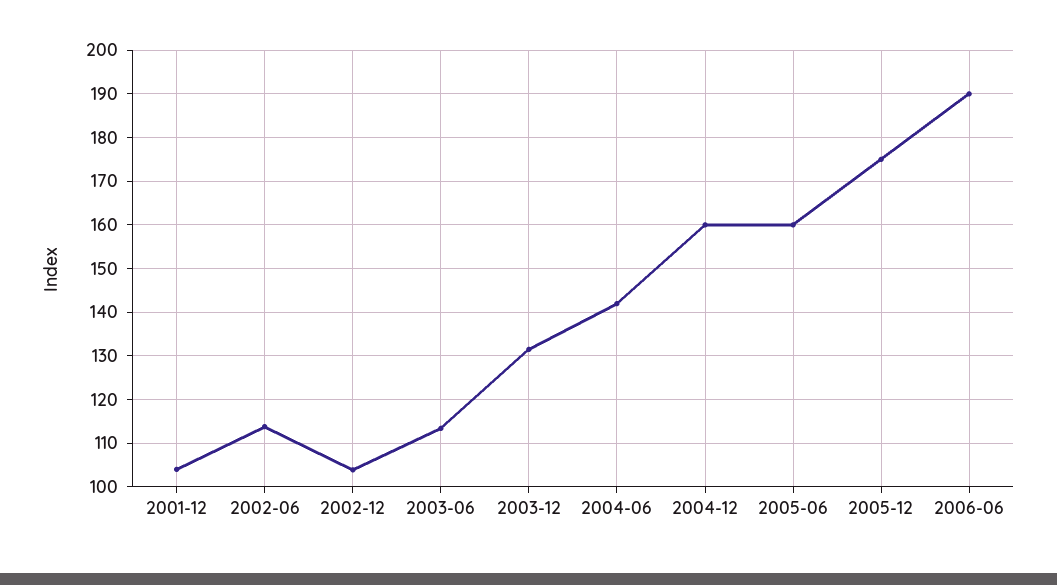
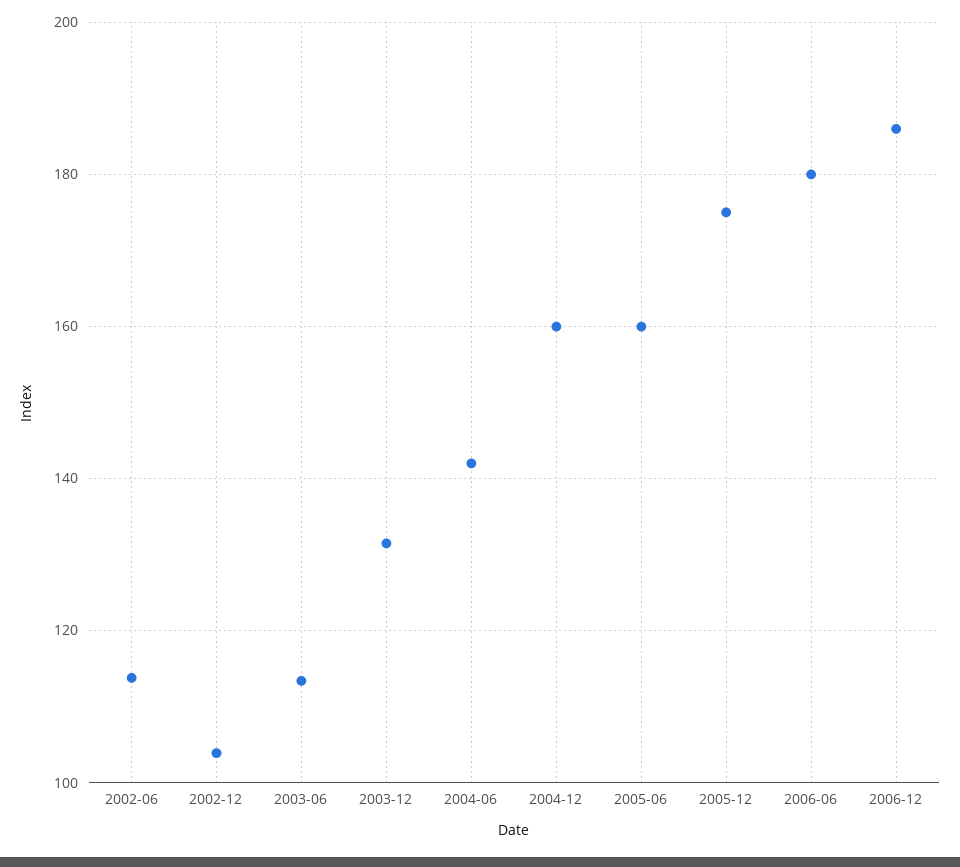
2001-12: 104 -> none
2006-06: 190 -> 180
2006-12: none -> 186

